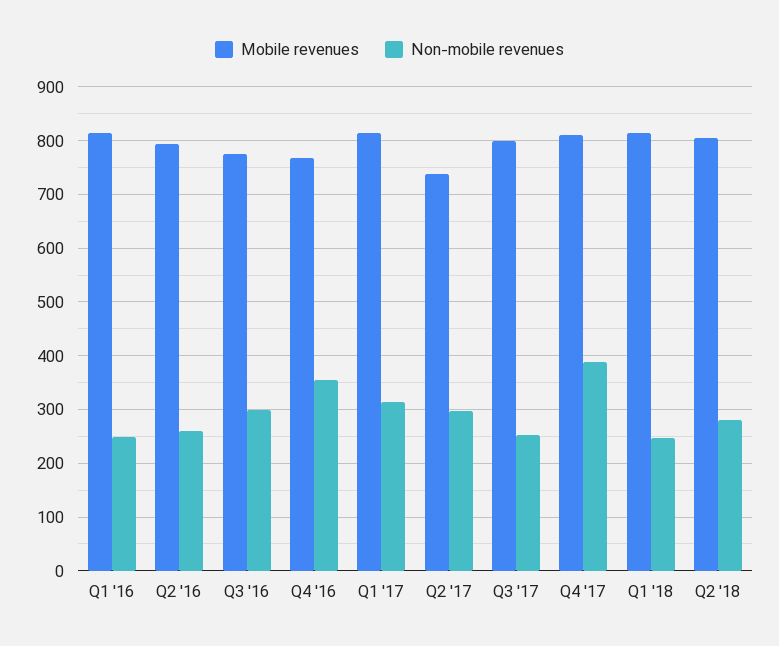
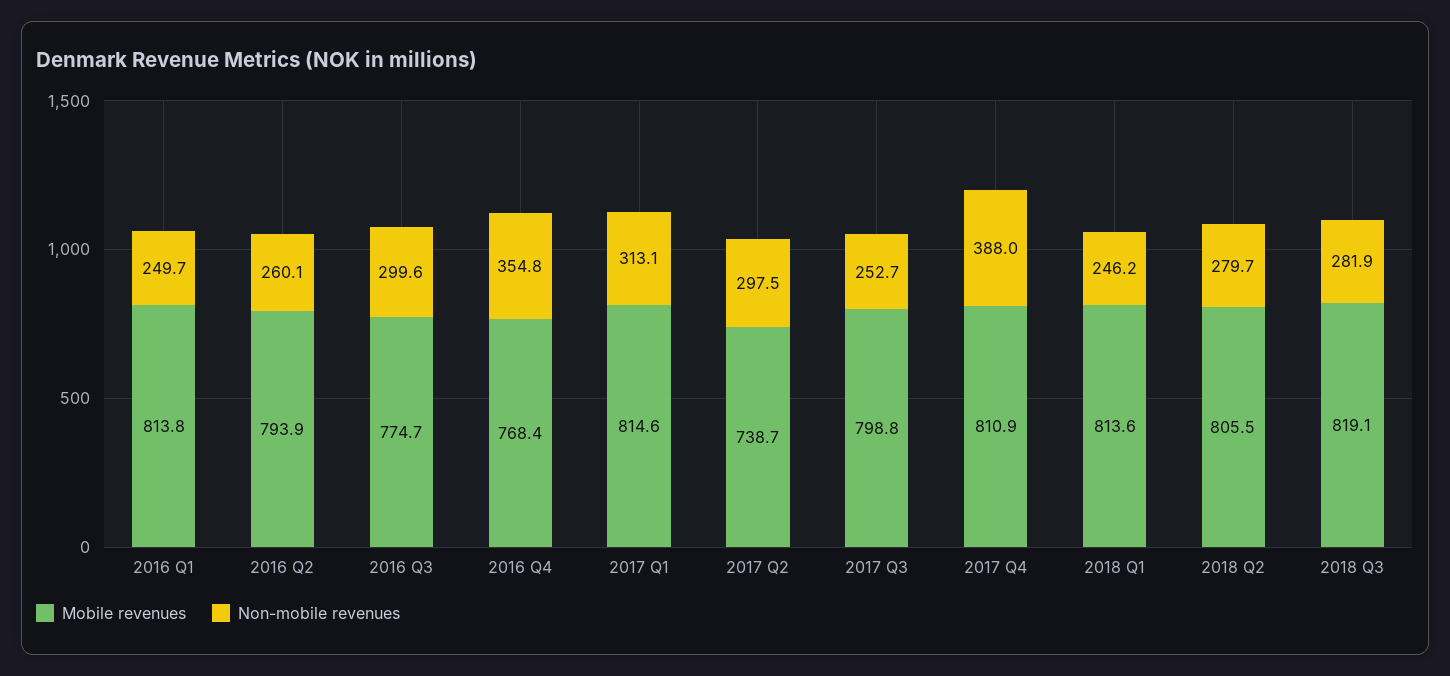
Mobile revenues, 2018 Q3: none -> 819.1
Non-mobile revenues, 2018 Q3: none -> 281.9

